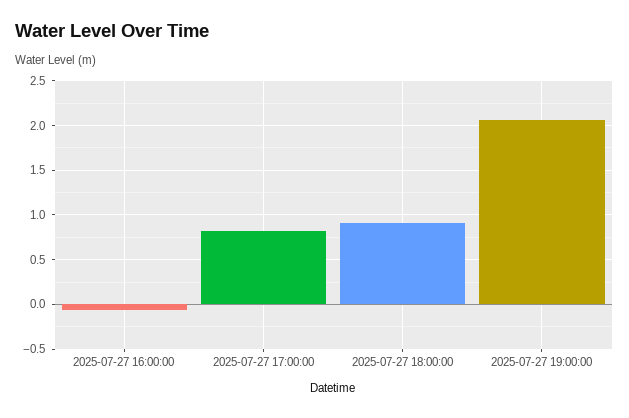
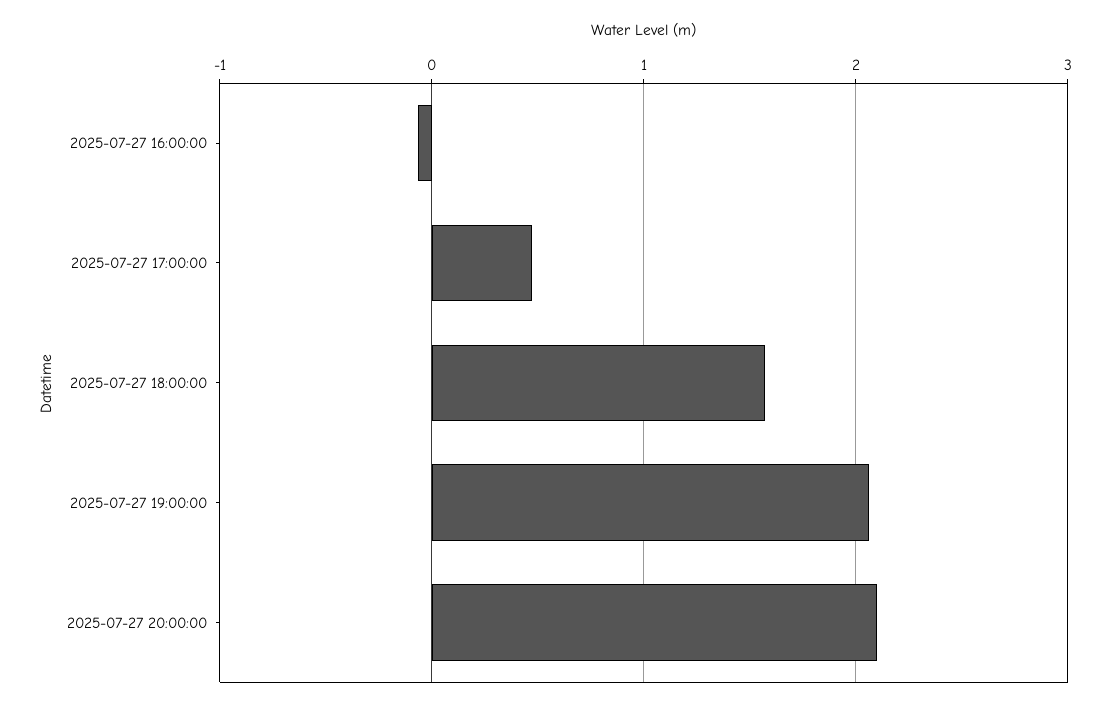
2025-07-27 17:00:00: 0.8 -> 0.5
2025-07-27 18:00:00: 0.9 -> 1.6
2025-07-27 20:00:00: none -> 2.1

